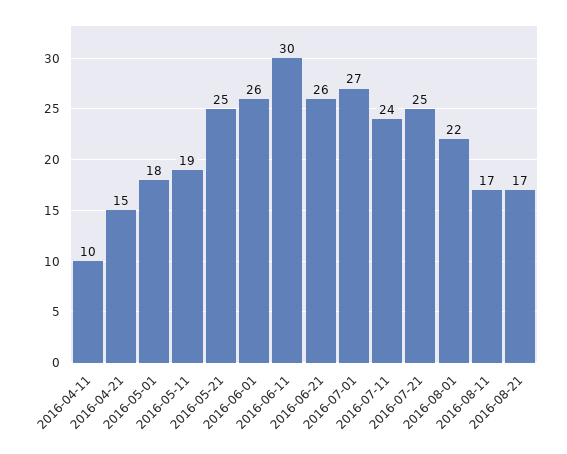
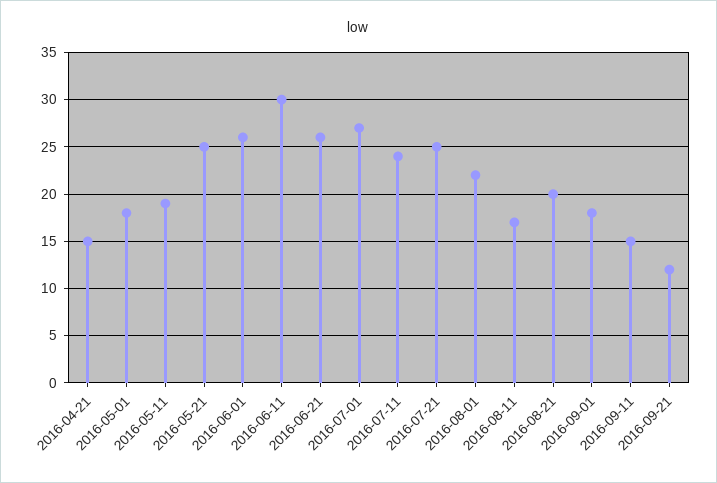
2016-04-11: 10 -> none
2016-08-21: 17 -> 20
2016-09-01: none -> 18
2016-09-11: none -> 15
2016-09-21: none -> 12

